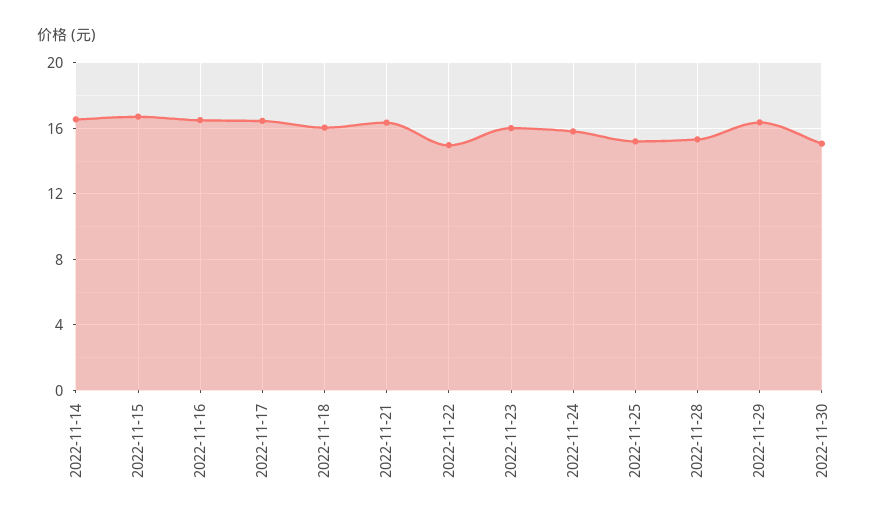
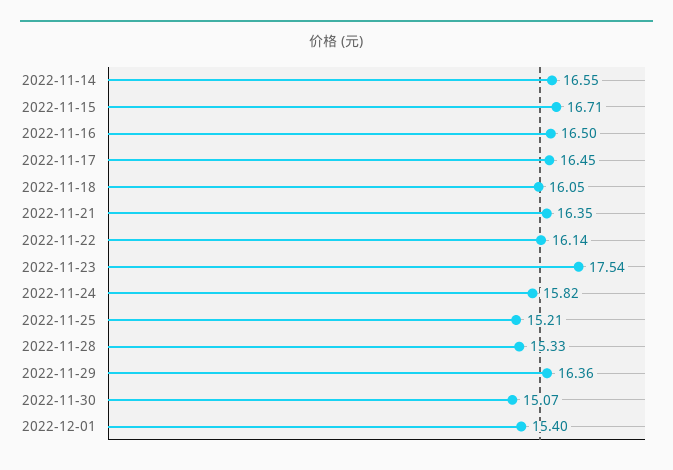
2022-11-22: 15 -> 16.14
2022-11-23: 16 -> 17.54
2022-12-01: none -> 15.4

